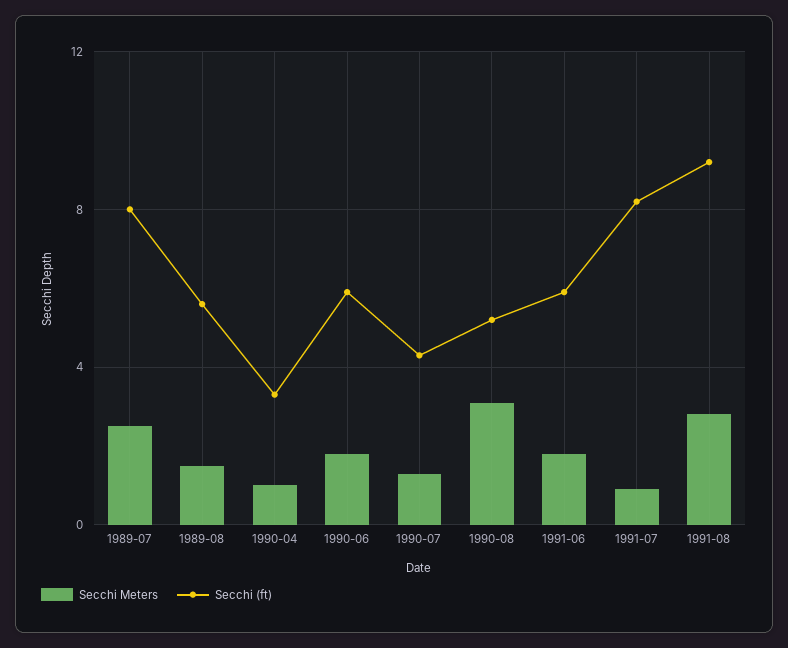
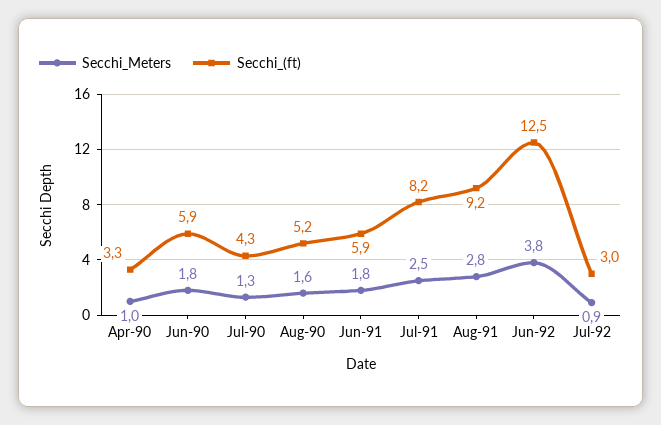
Secchi Meters, 1989-07: 2.5 -> none
Secchi (ft), 1989-07: 8 -> none
Secchi Meters, 1989-08: 1.5 -> none
Secchi (ft), 1989-08: 5.5 -> none
Secchi Meters, 1990-08: 3 -> 1.6
Secchi Meters, 1991-07: 1 -> 2.5
Secchi Meters, Jun-92: none -> 3.8
Secchi (ft), Jun-92: none -> 12.5
Secchi Meters, Jul-92: none -> 0.9
Secchi (ft), Jul-92: none -> 3

